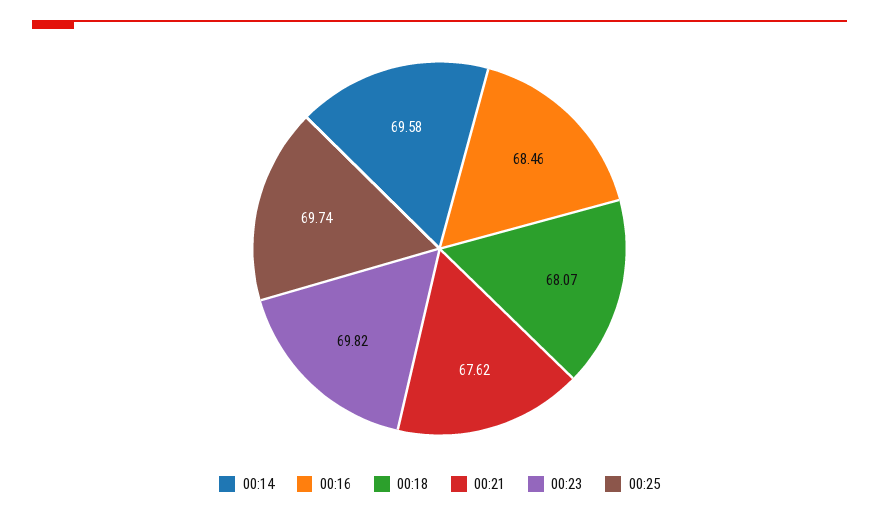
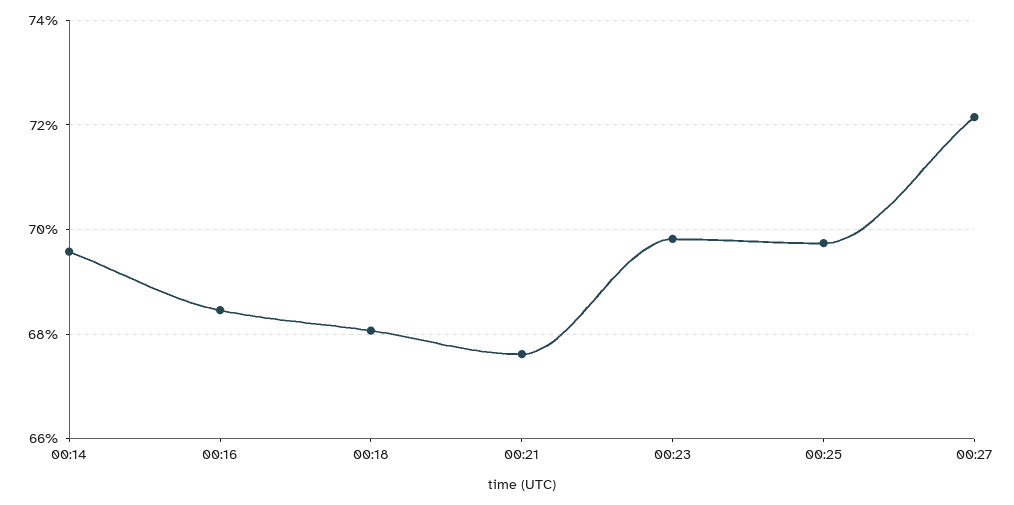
00:27: none -> 72.2

